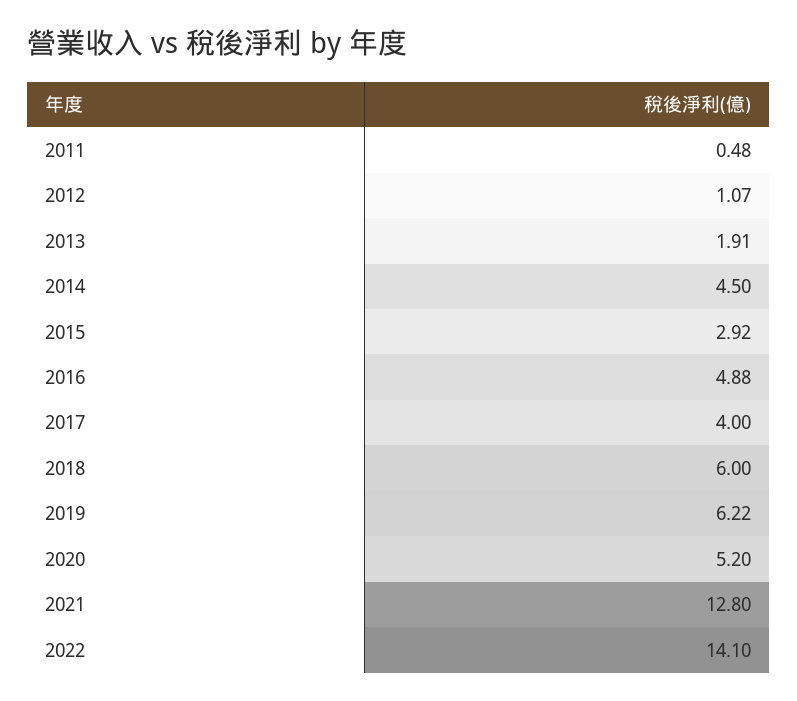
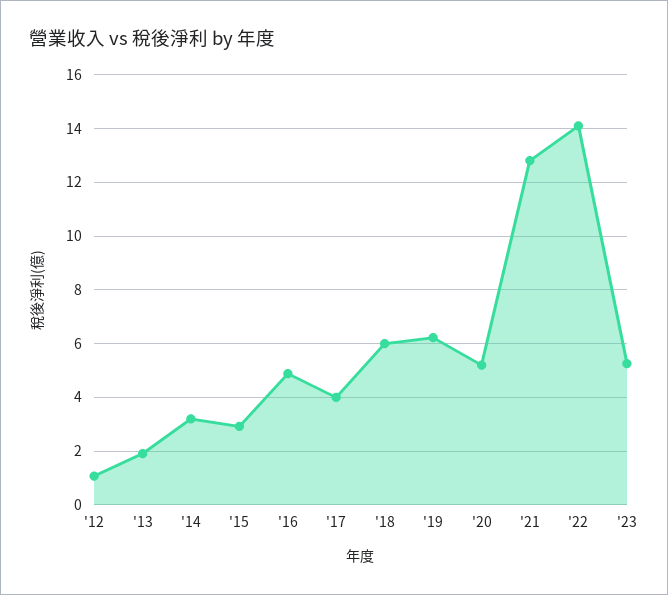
2011: 0.48 -> none
2014: 4.5 -> 3.25
'23: none -> 5.25

